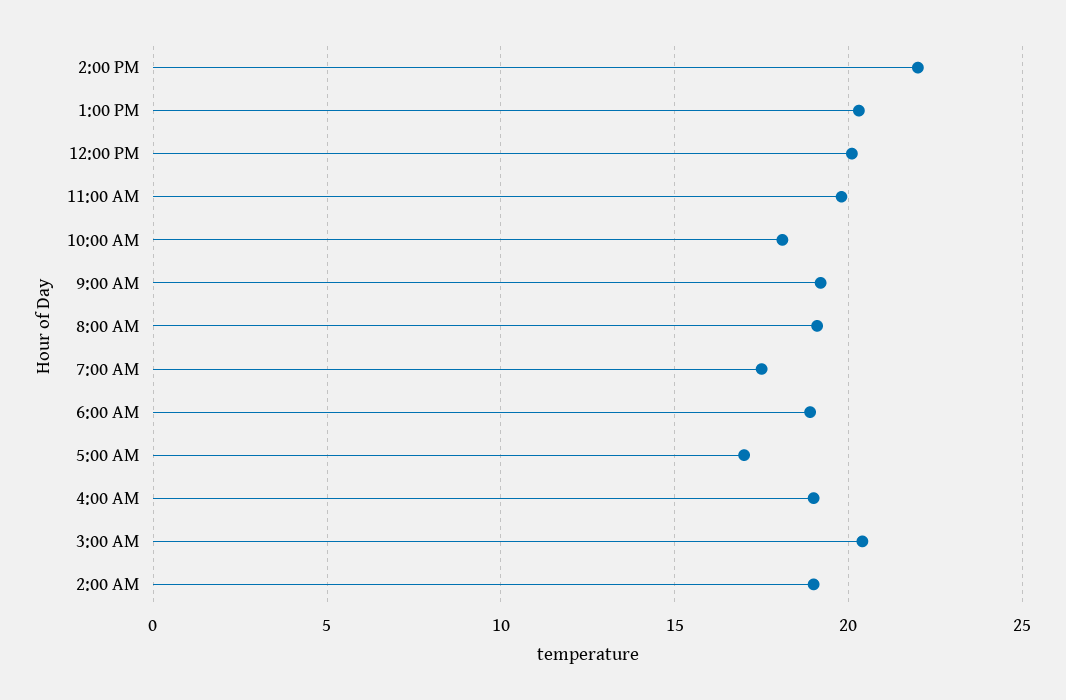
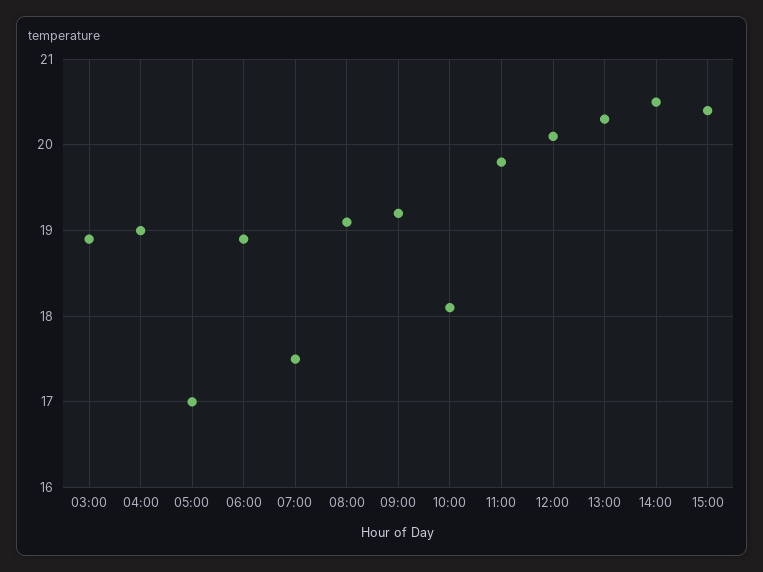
2:00 PM: 22 -> 20.5
3:00 AM: 20.5 -> 18.9
2:00 AM: 19 -> none
15:00: none -> 20.4

